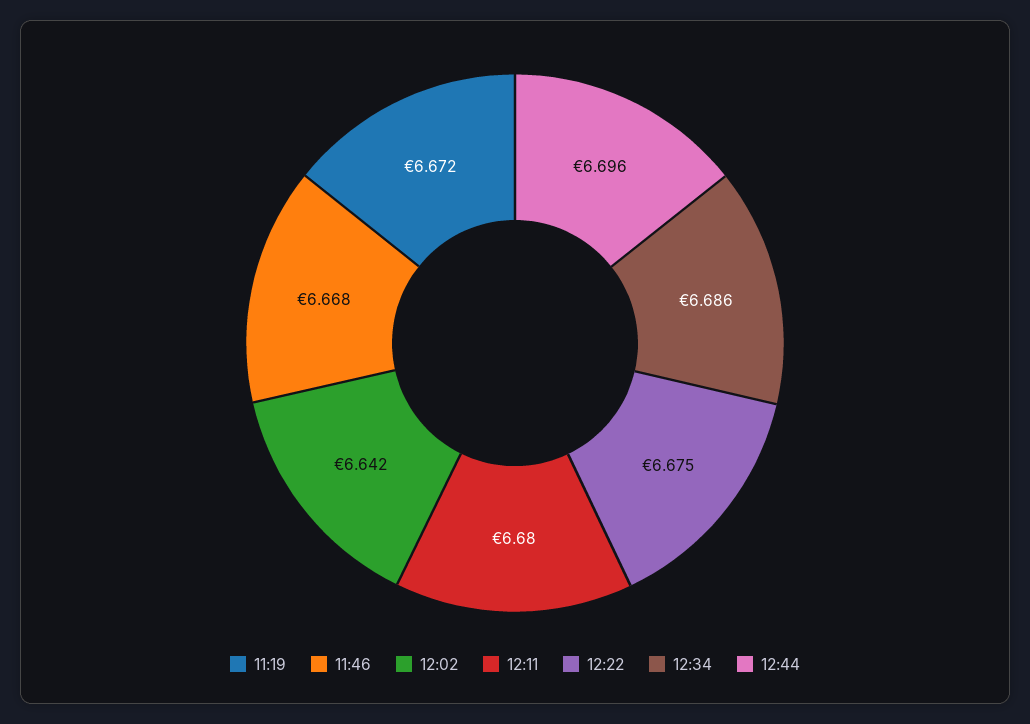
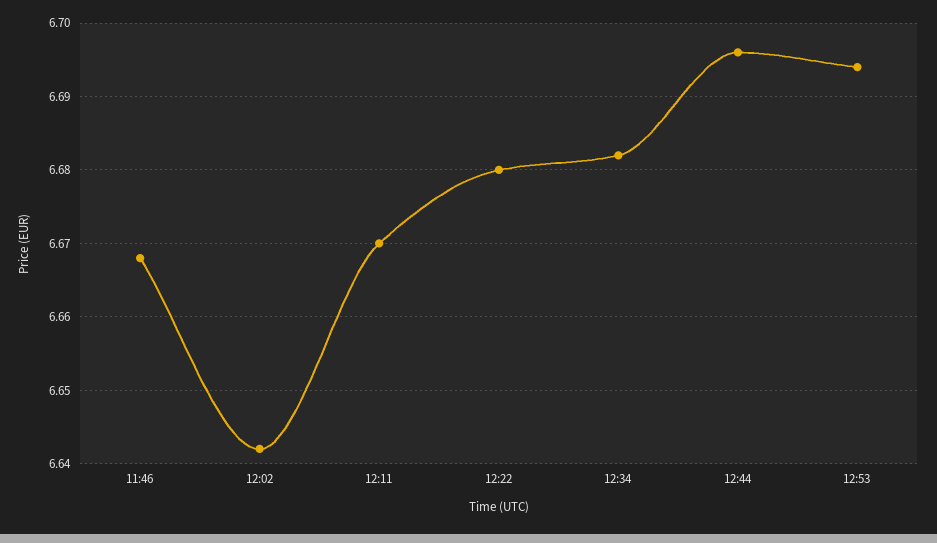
11:19: 6.672 -> none
12:11: 6.68 -> 6.67
12:22: 6.675 -> 6.68
12:34: 6.686 -> 6.682
12:53: none -> 6.694

